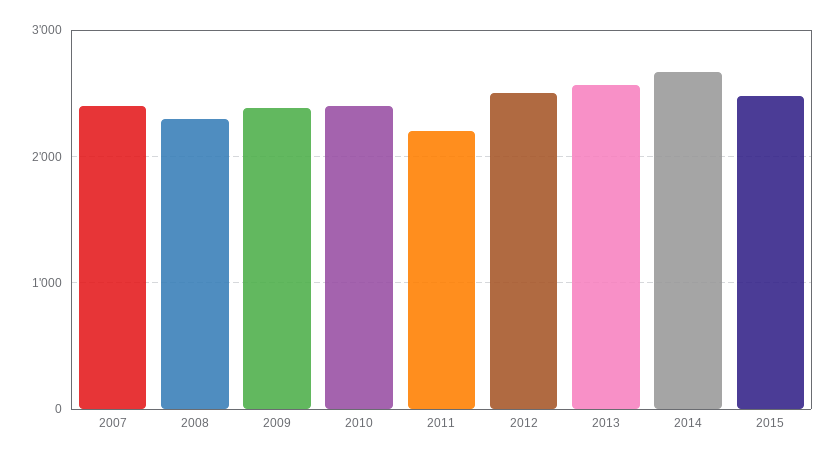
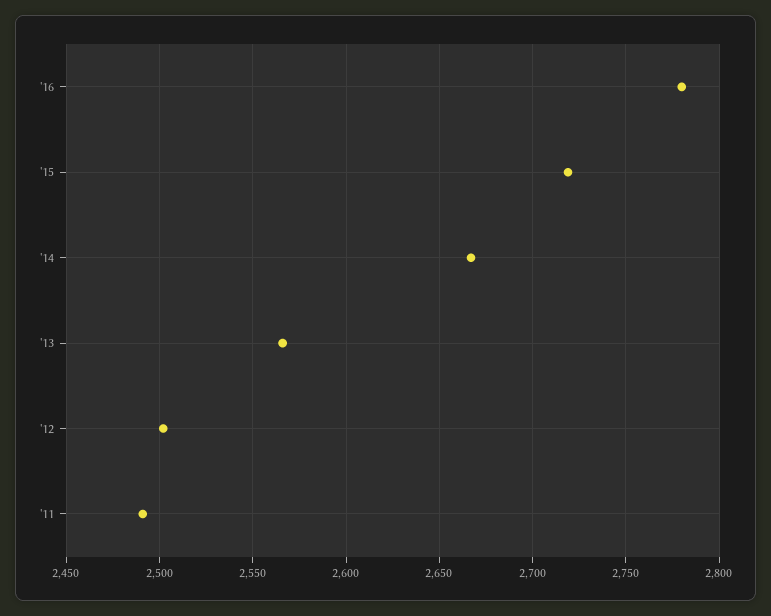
2007: 2400 -> none
2008: 2300 -> none
2009: 2400 -> none
2010: 2400 -> none
2011: 2200 -> 2490
2015: 2500 -> 2720
'16: none -> 2780

